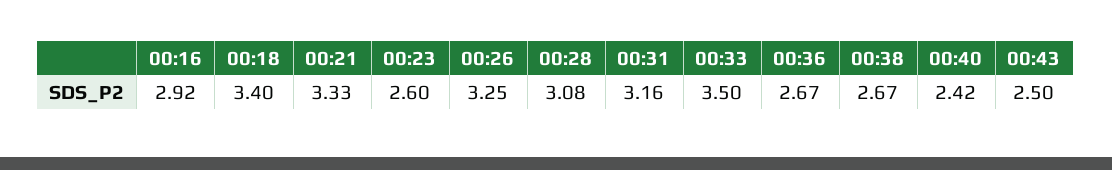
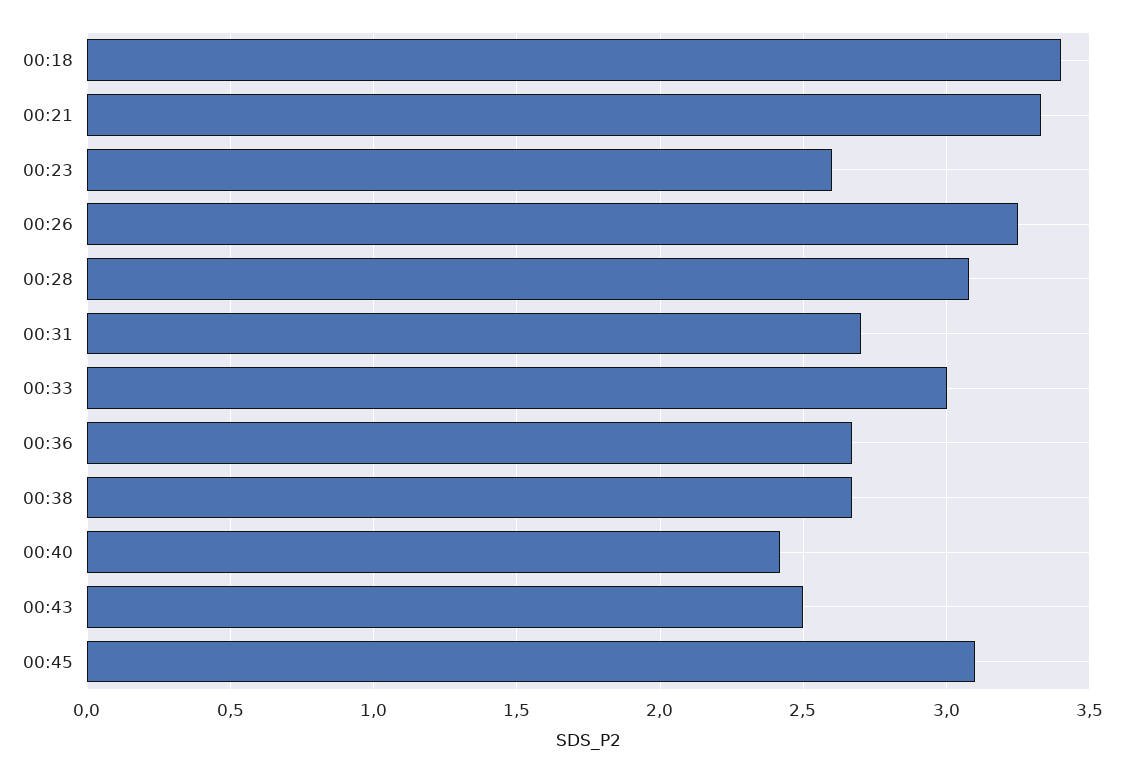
00:16: 2.92 -> none
00:31: 3.16 -> 2.7
00:33: 3.5 -> 3
00:45: none -> 3.1

